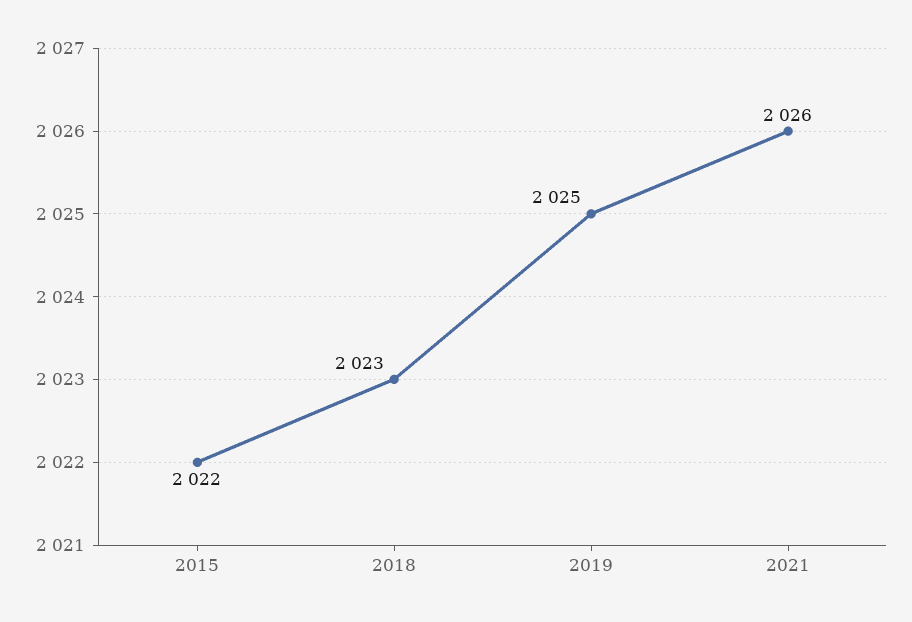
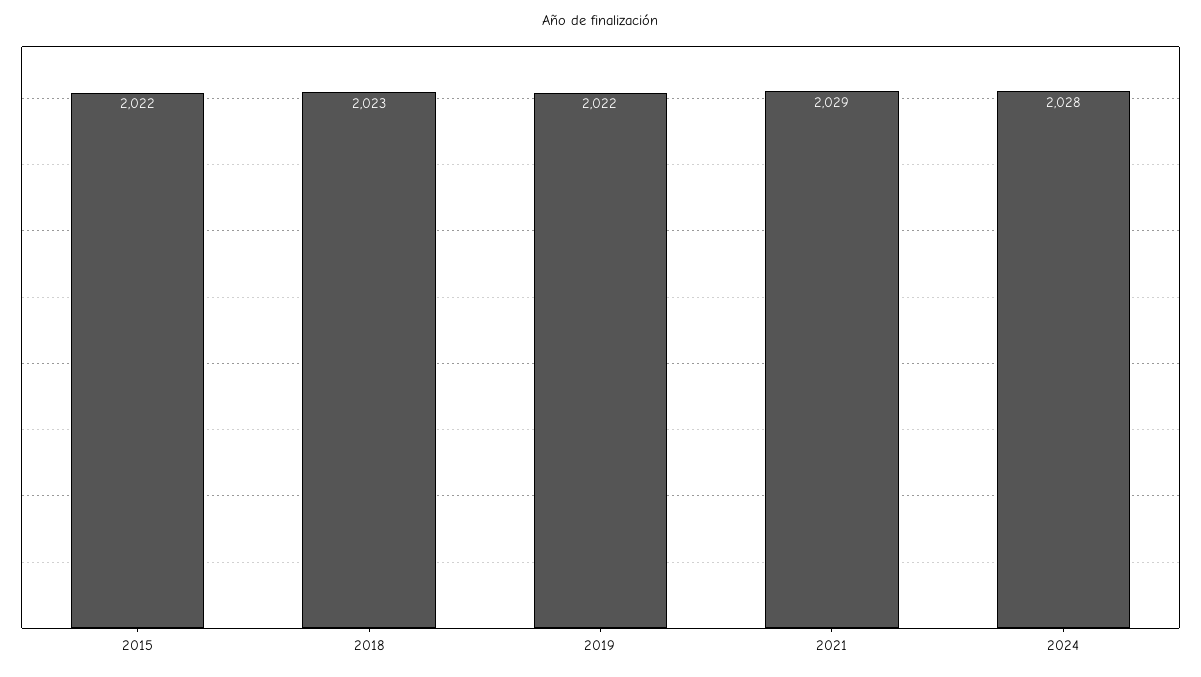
2019: 2025 -> 2022
2021: 2026 -> 2029
2024: none -> 2028

